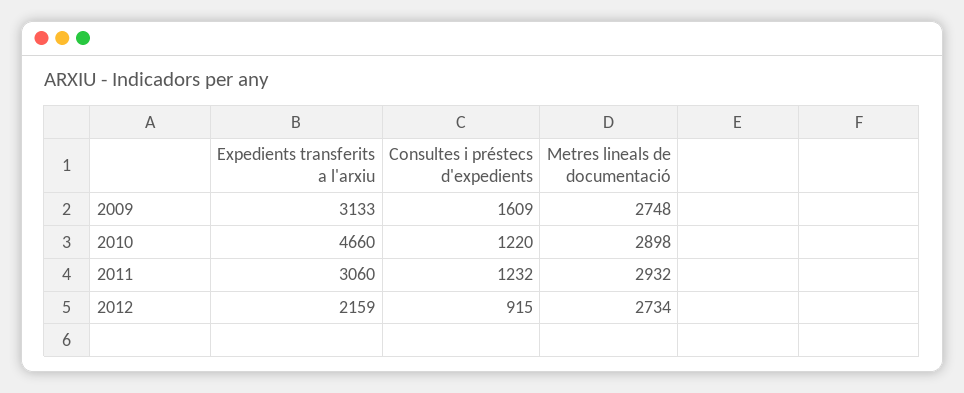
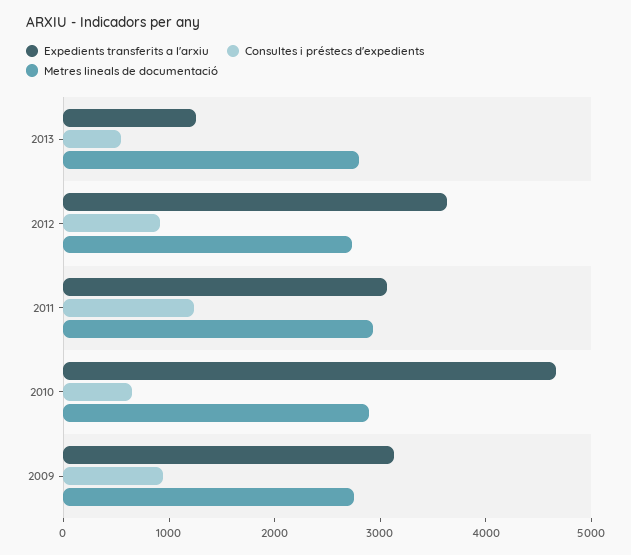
Consultes i préstecs d'expedients, 2009: 1609 -> 1000
Consultes i préstecs d'expedients, 2010: 1220 -> 600
Expedients transferits a l'arxiu, 2012: 2159 -> 3600
Expedients transferits a l'arxiu, 2013: none -> 1200
Consultes i préstecs d'expedients, 2013: none -> 600
Metres lineals de documentació, 2013: none -> 2800

